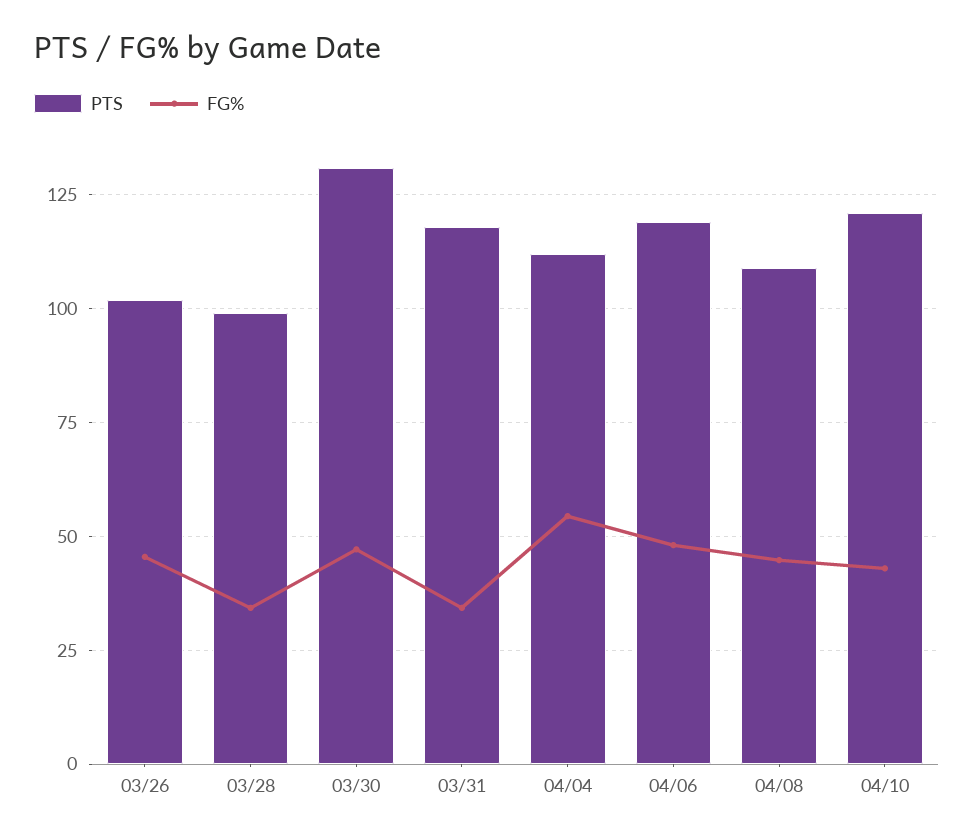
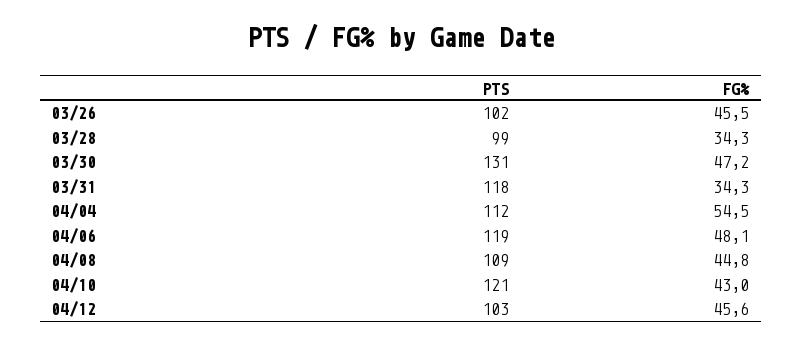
PTS, 04/12: none -> 103
FG%, 04/12: none -> 45.6

